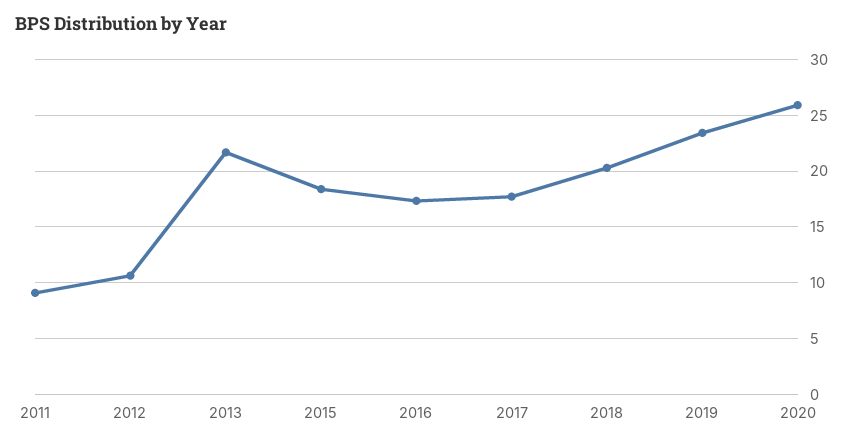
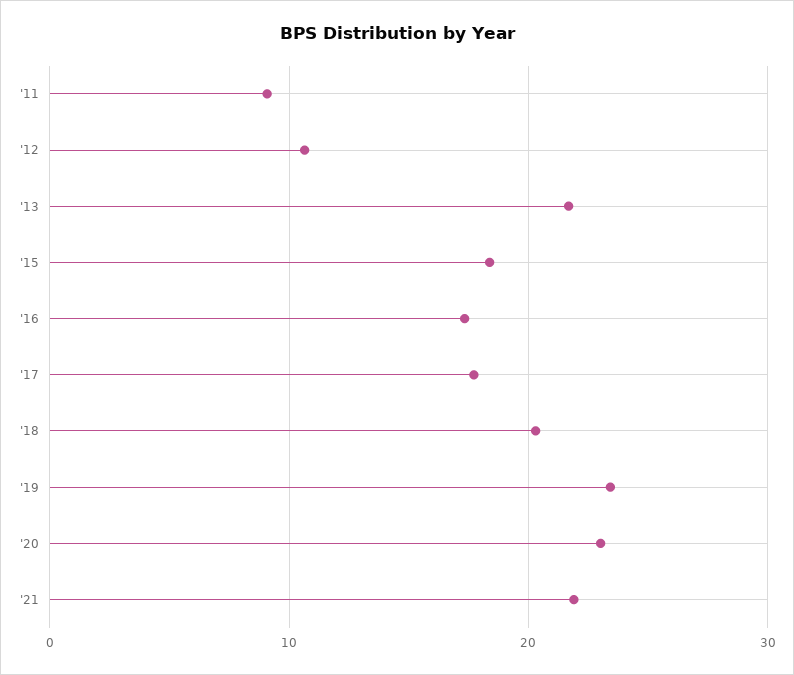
2020: 26 -> 23
'21: none -> 22

